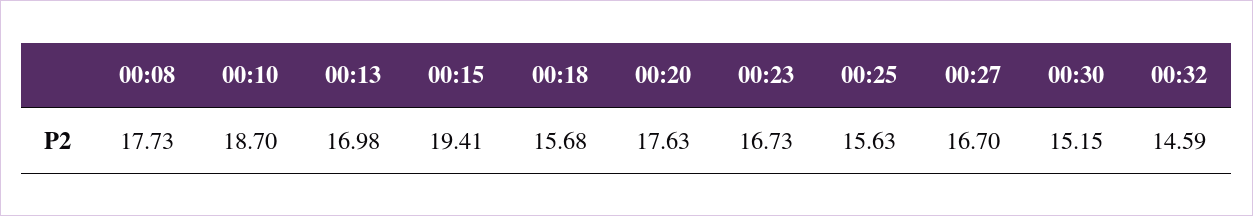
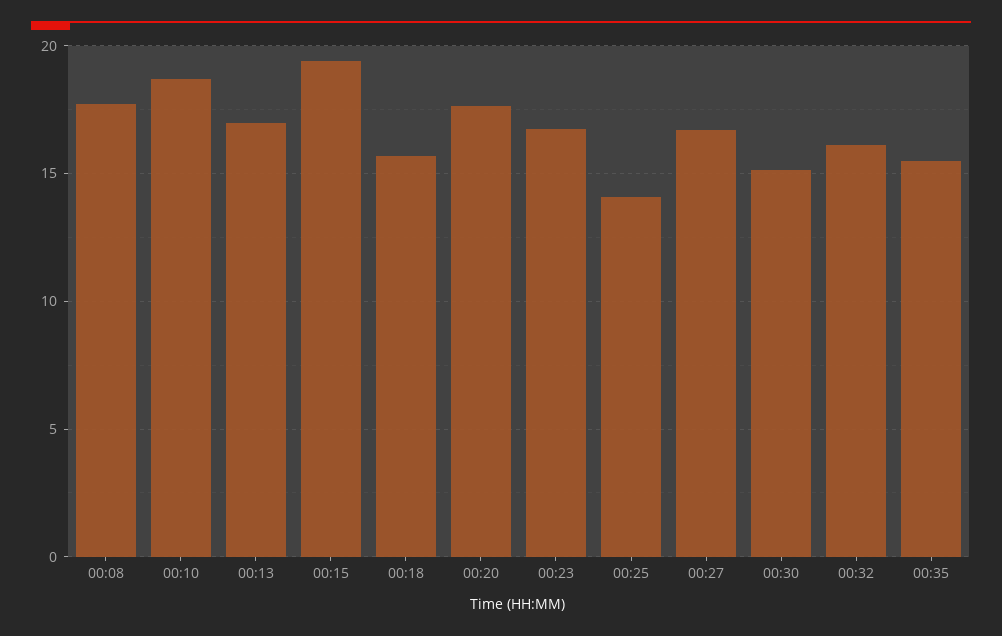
00:25: 15.63 -> 14
00:32: 14.59 -> 16
00:35: none -> 15.5

